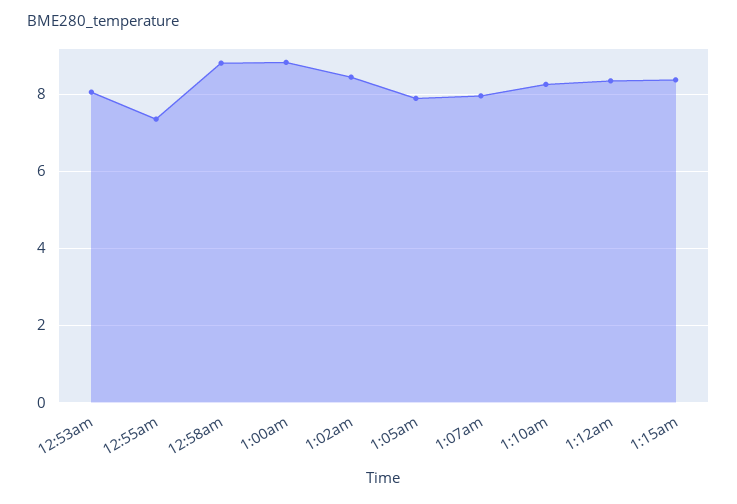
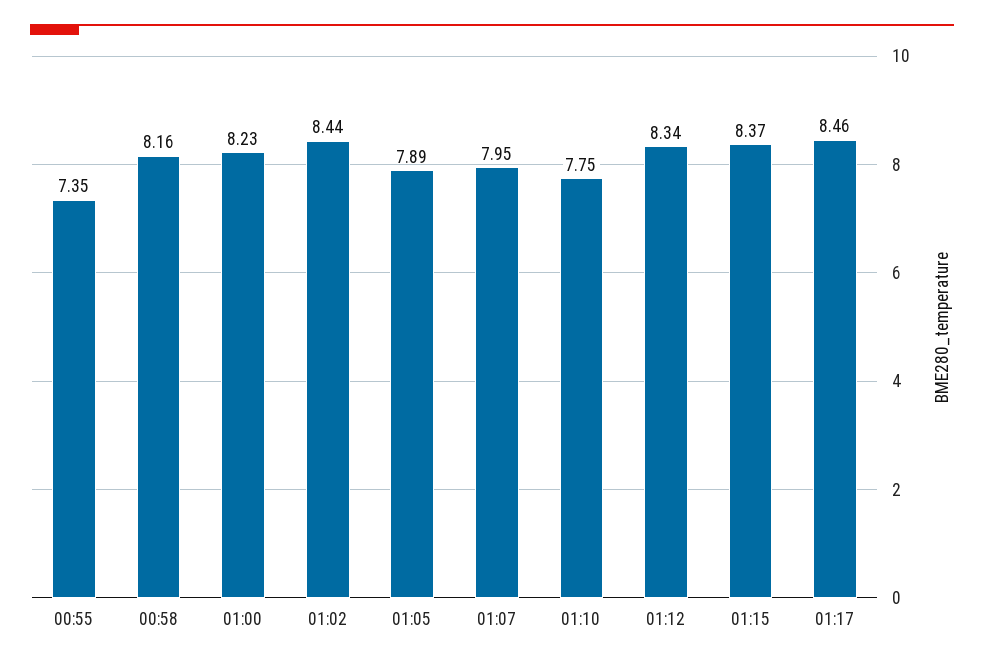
12:53am: 8 -> none
12:58am: 8.8 -> 8.16
1:00am: 8.8 -> 8.23
1:10am: 8.2 -> 7.75
01:17: none -> 8.46

